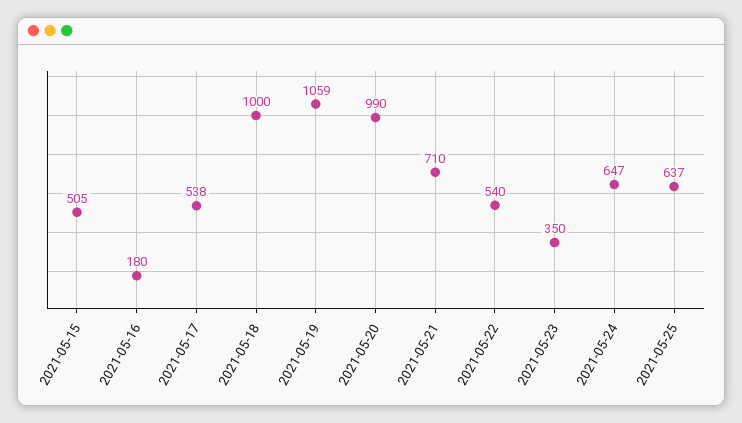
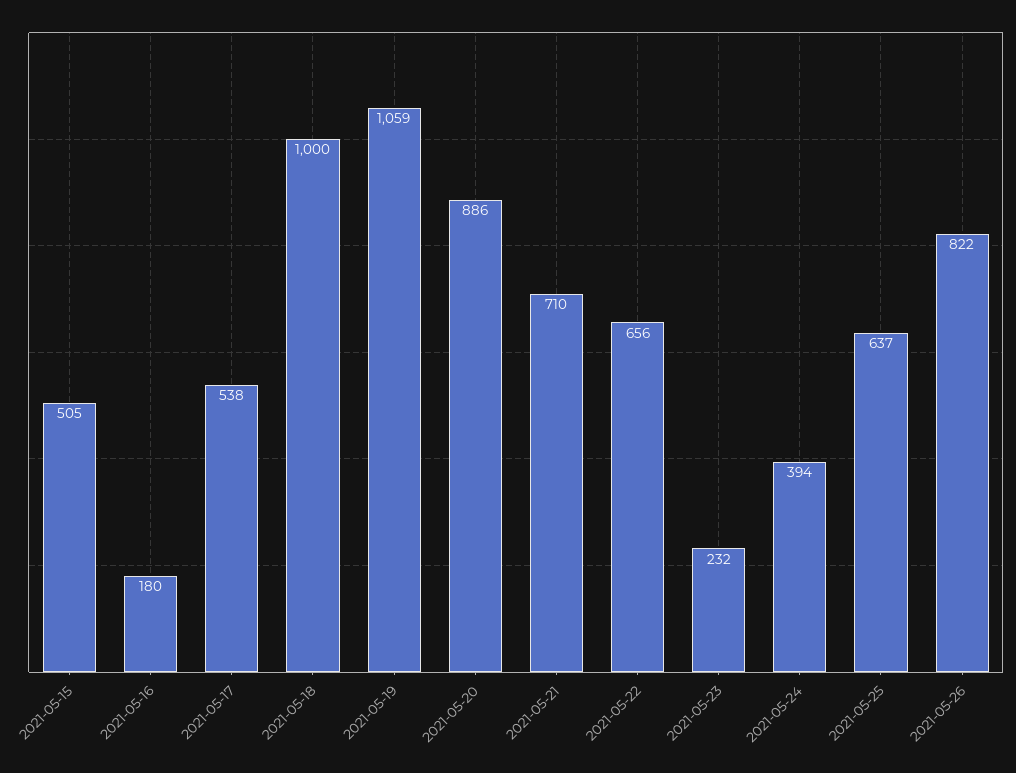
2021-05-20: 990 -> 886
2021-05-22: 540 -> 656
2021-05-23: 350 -> 232
2021-05-24: 647 -> 394
2021-05-26: none -> 822

